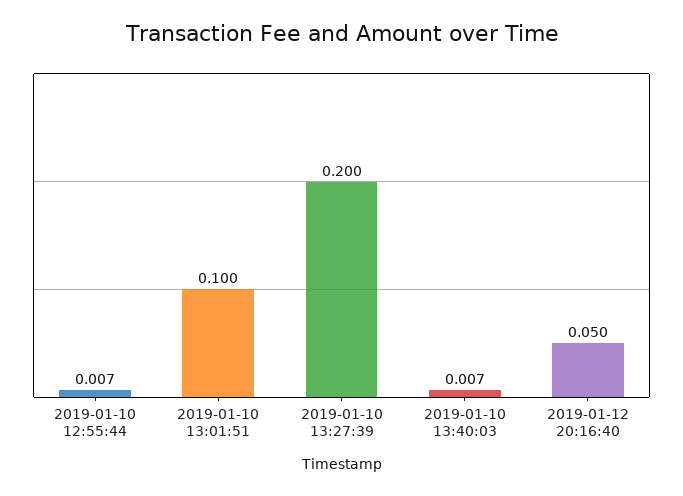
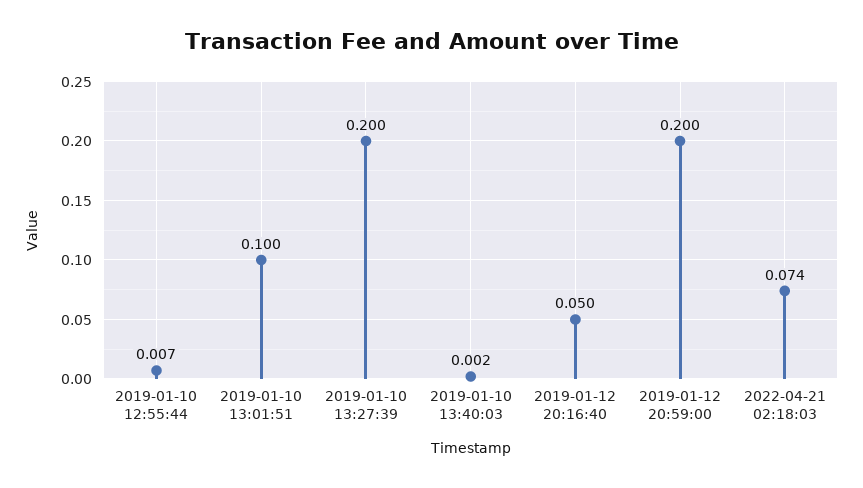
2019-01-10 13:40:03: 0.007 -> 0.002
2019-01-12 20:59:00: none -> 0.2
2022-04-21 02:18:03: none -> 0.074

